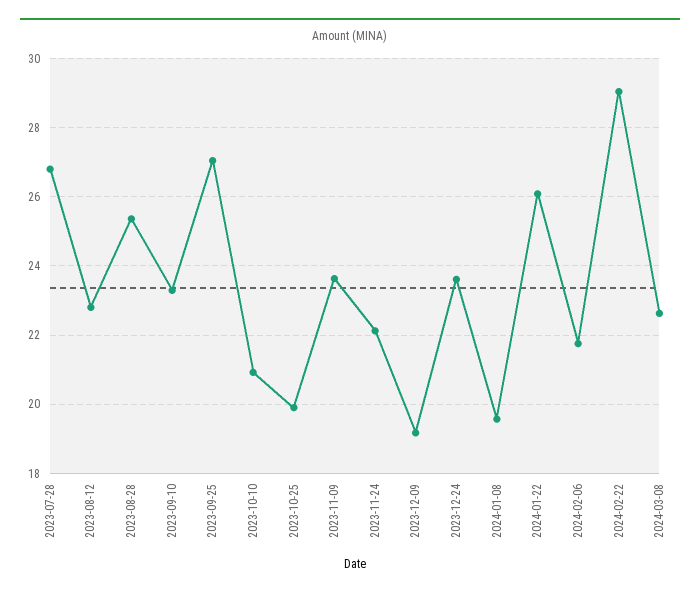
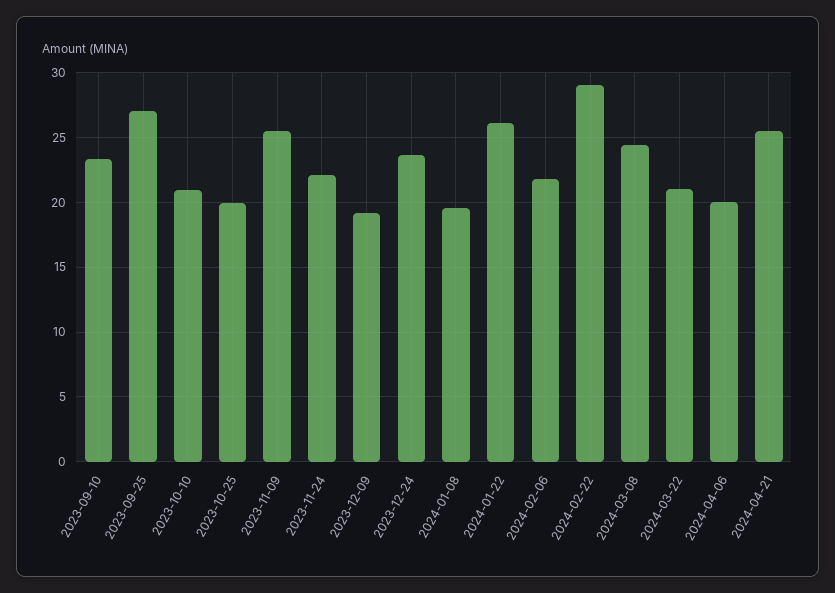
2023-07-28: 26.8 -> none
2023-08-12: 22.8 -> none
2023-08-28: 25.4 -> none
2023-11-09: 23.6 -> 25.5
2024-03-08: 22.6 -> 24.5
2024-03-22: none -> 21
2024-04-06: none -> 20
2024-04-21: none -> 25.5

